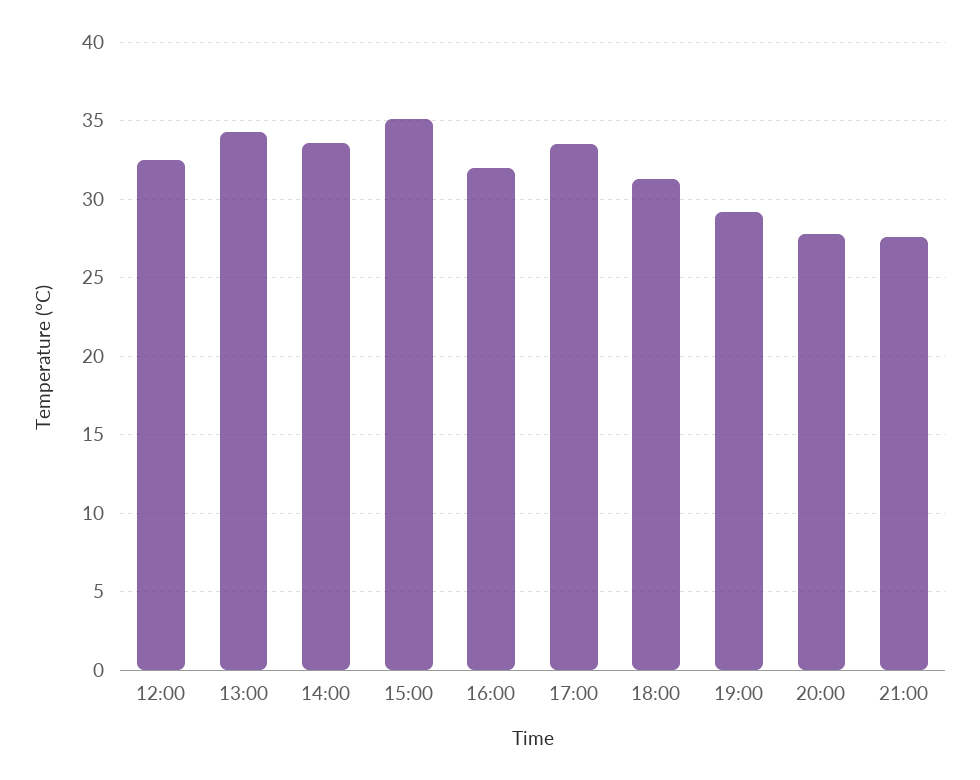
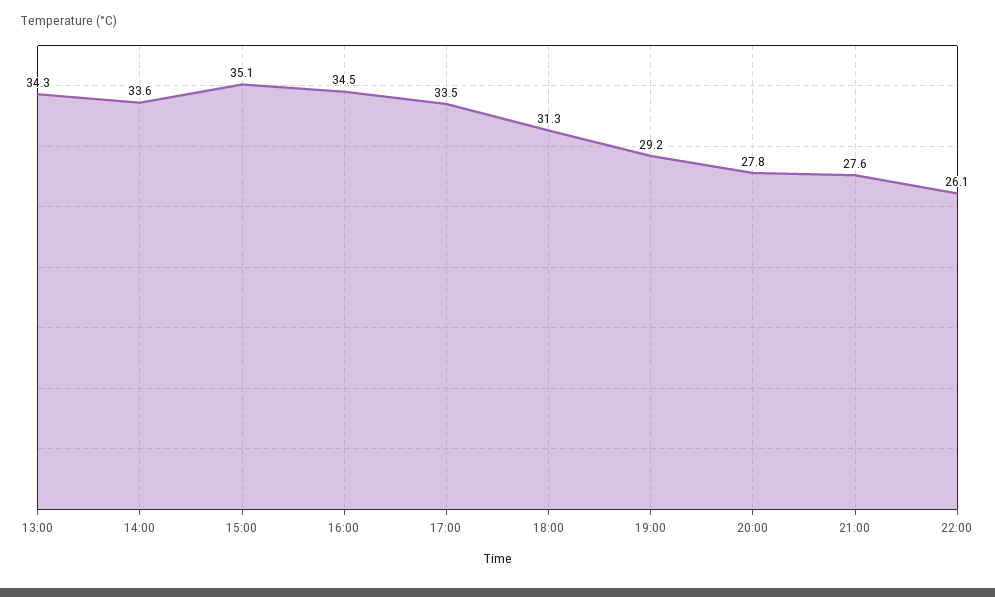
12:00: 32.5 -> none
16:00: 32 -> 34.5
22:00: none -> 26.1

